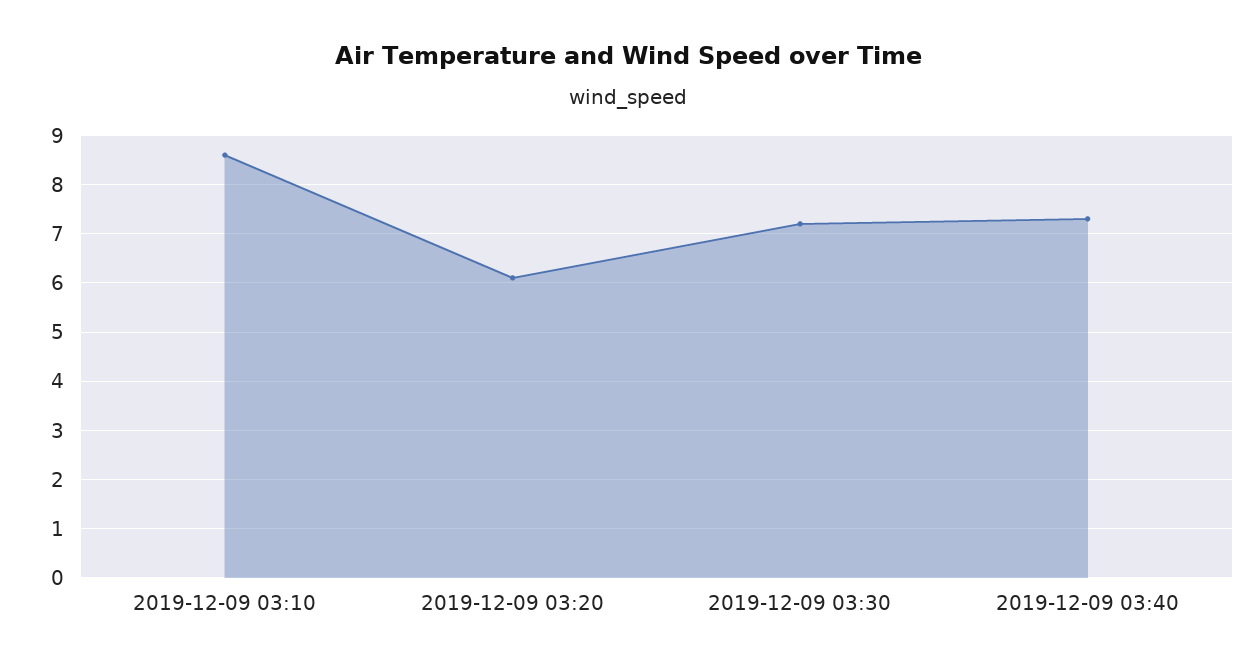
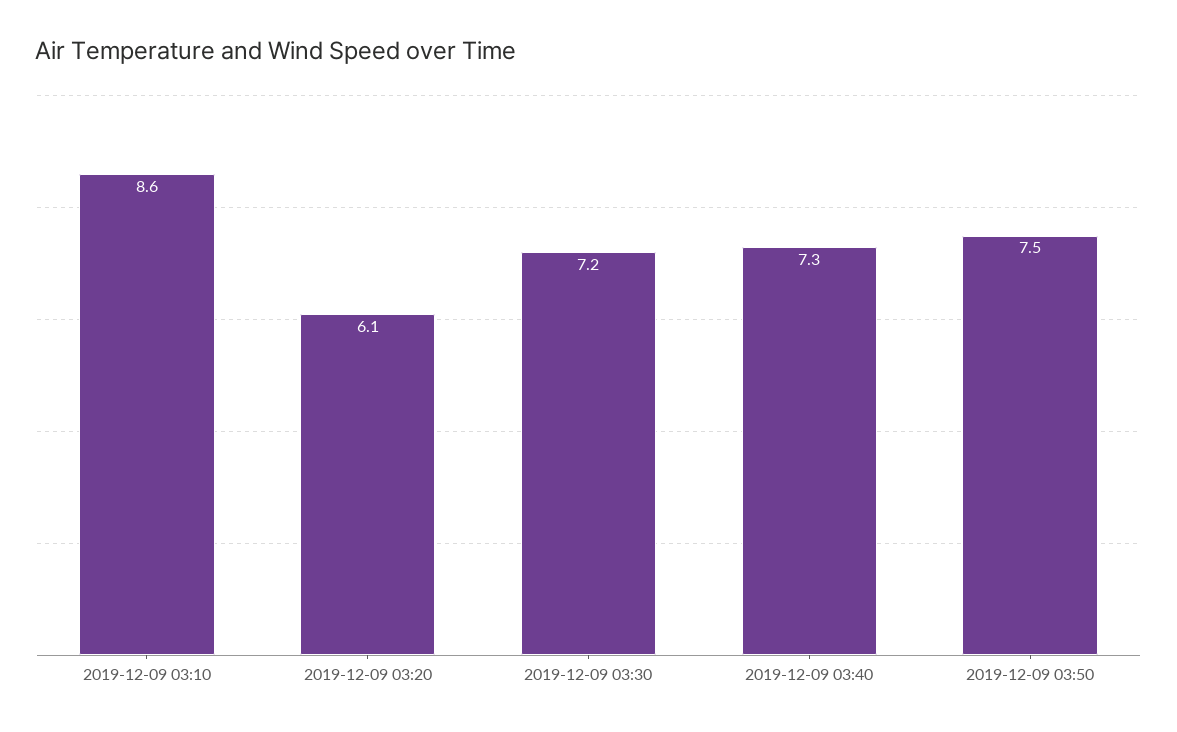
2019-12-09 03:50: none -> 7.5

